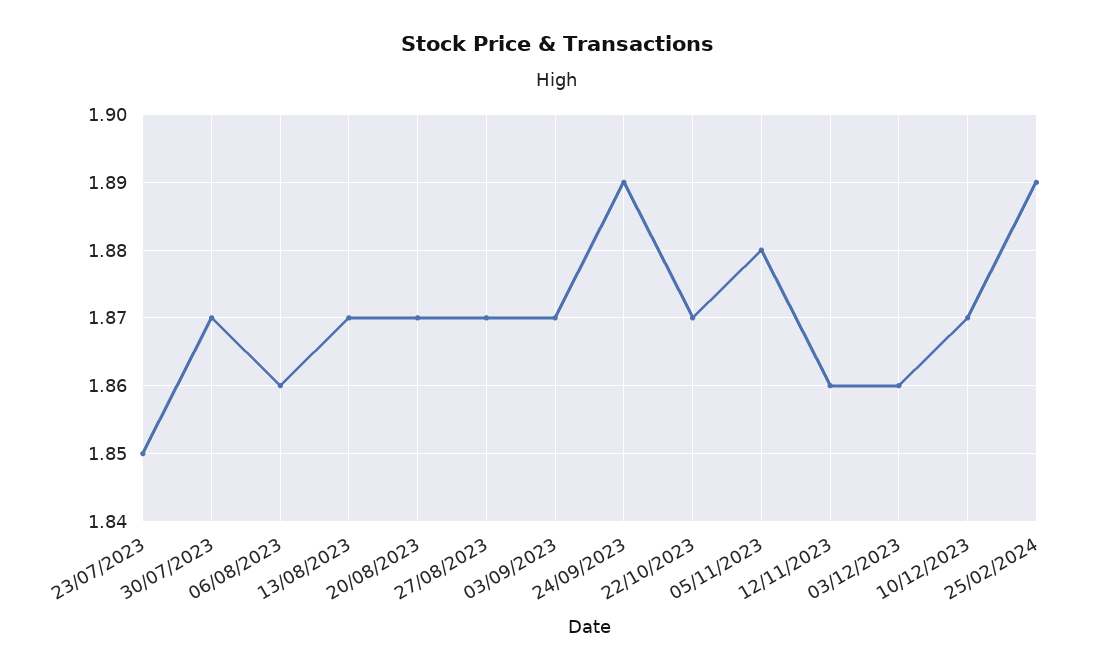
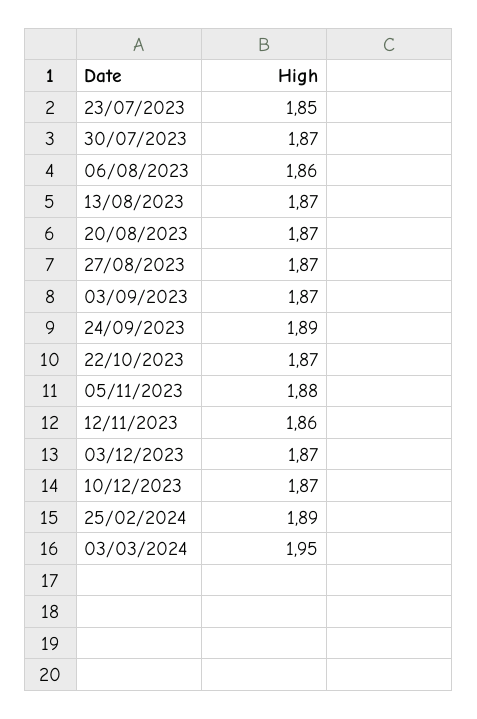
03/12/2023: 1.86 -> 1.87
03/03/2024: none -> 1.95

